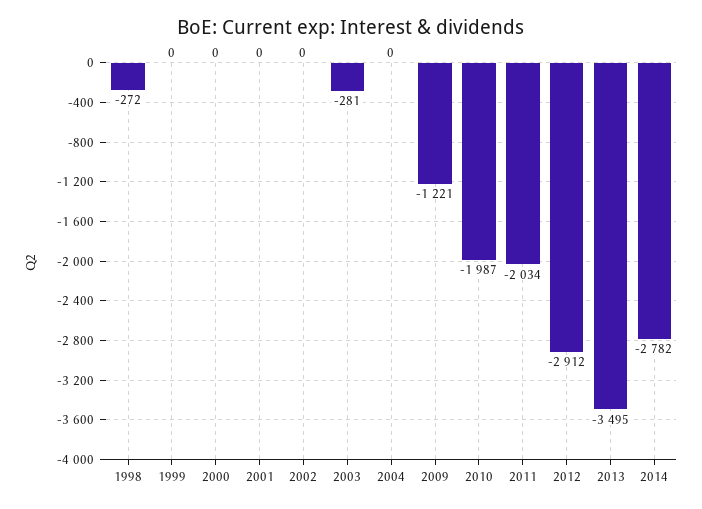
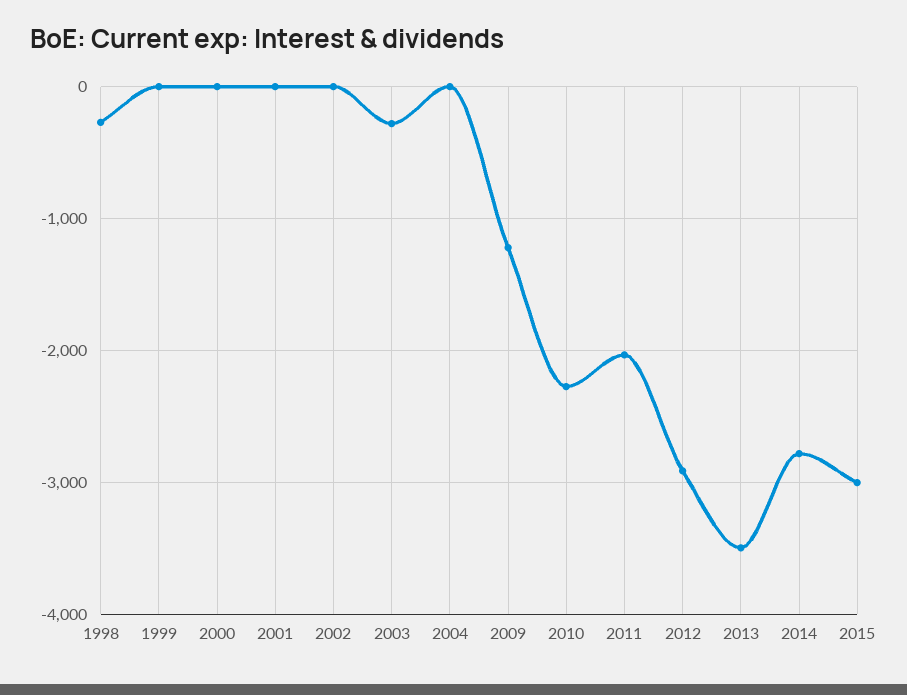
2010: -1987 -> -2300
2015: none -> -3000

